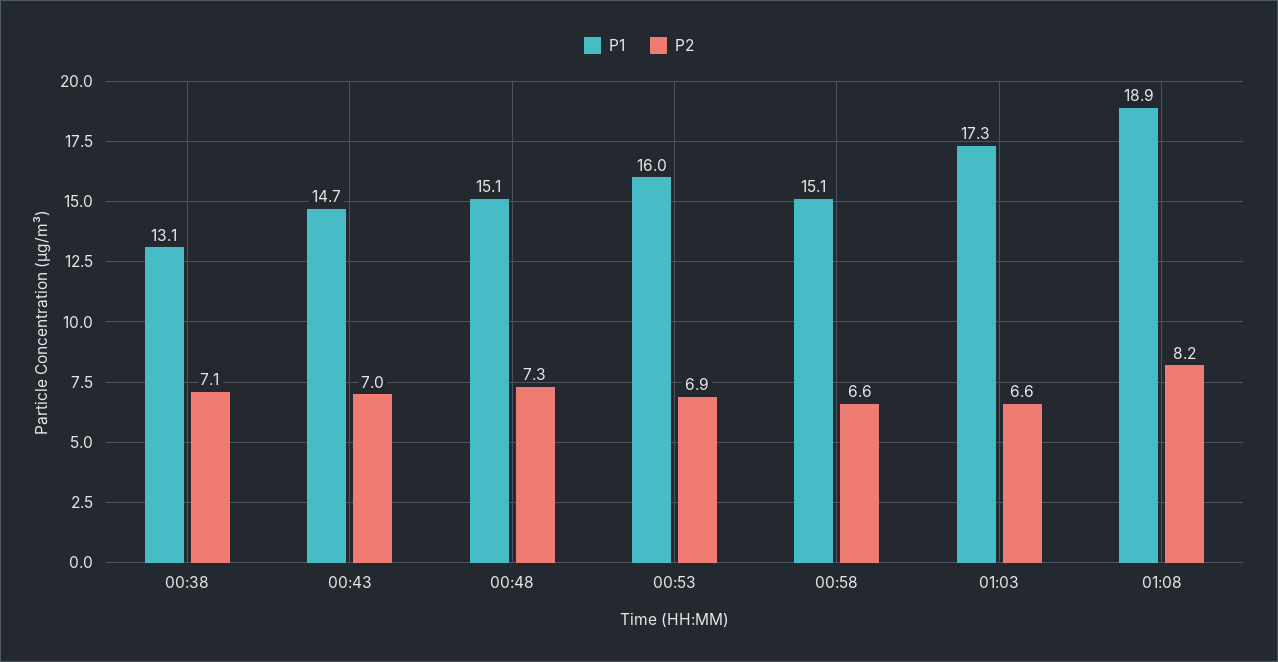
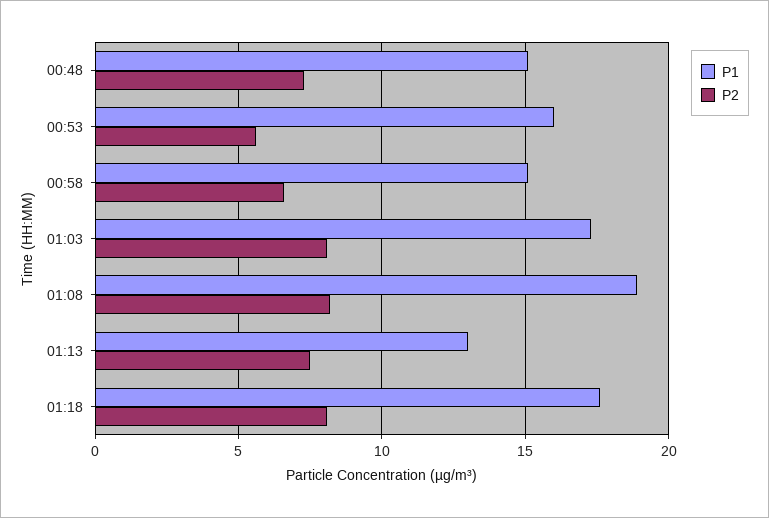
P1, 00:38: 13.1 -> none
P2, 00:38: 7.1 -> none
P1, 00:43: 14.7 -> none
P2, 00:43: 7 -> none
P2, 00:53: 6.9 -> 5.5
P2, 01:03: 6.6 -> 8
P1, 01:13: none -> 13
P2, 01:13: none -> 7.5
P1, 01:18: none -> 17.5
P2, 01:18: none -> 8

